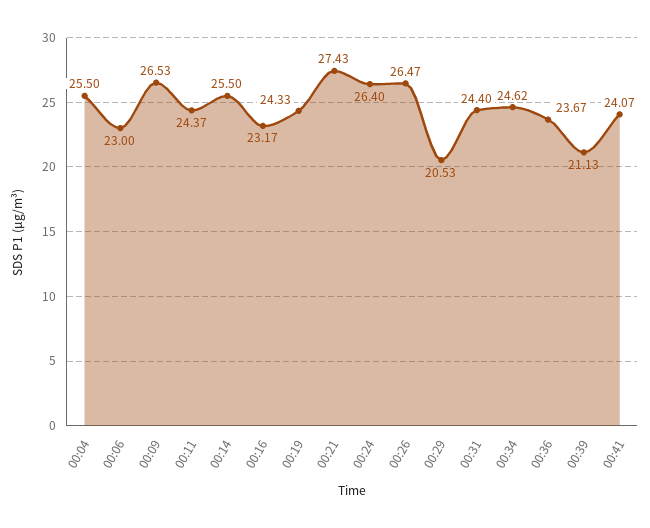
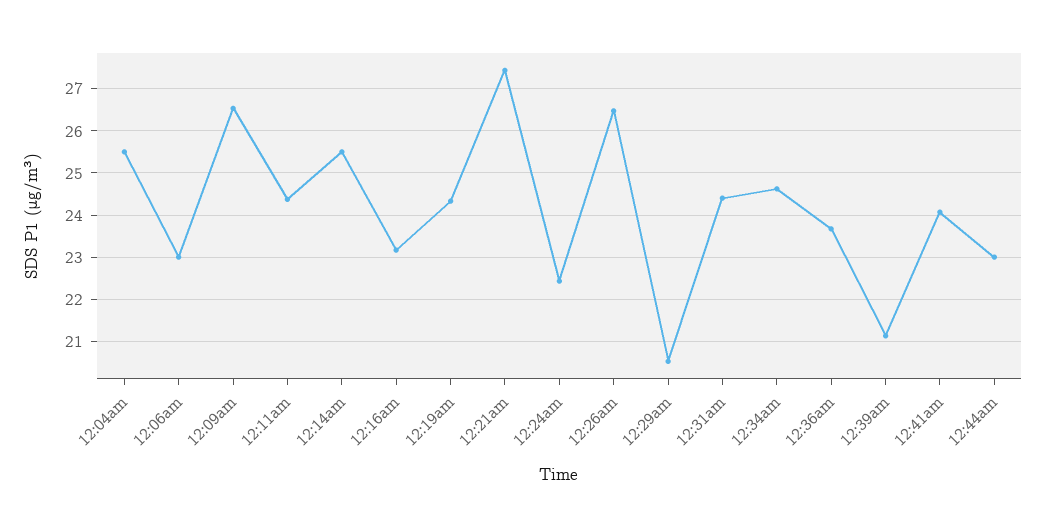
00:24: 26.4 -> 22.4
12:44am: none -> 23

